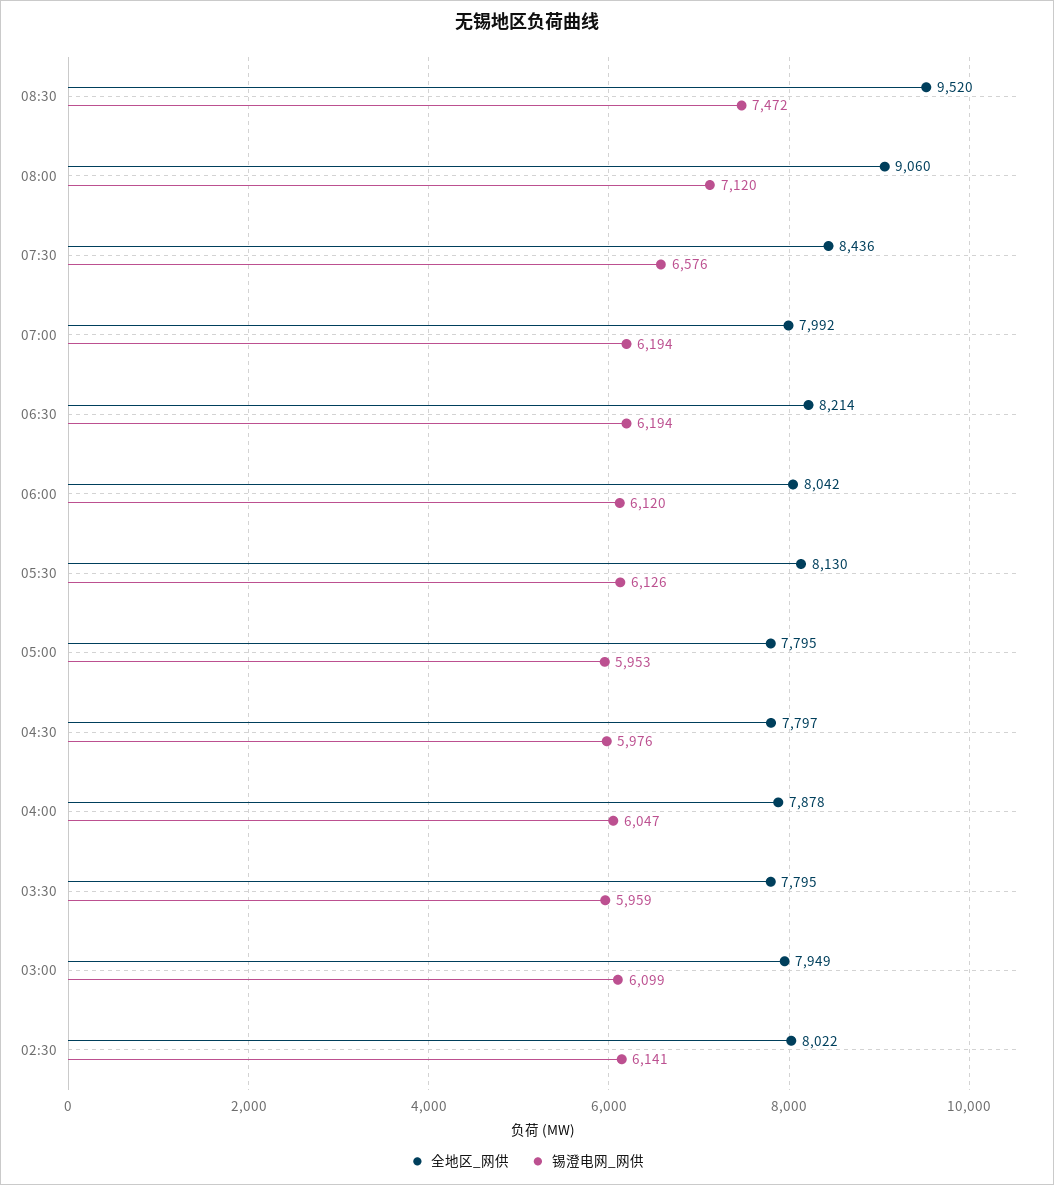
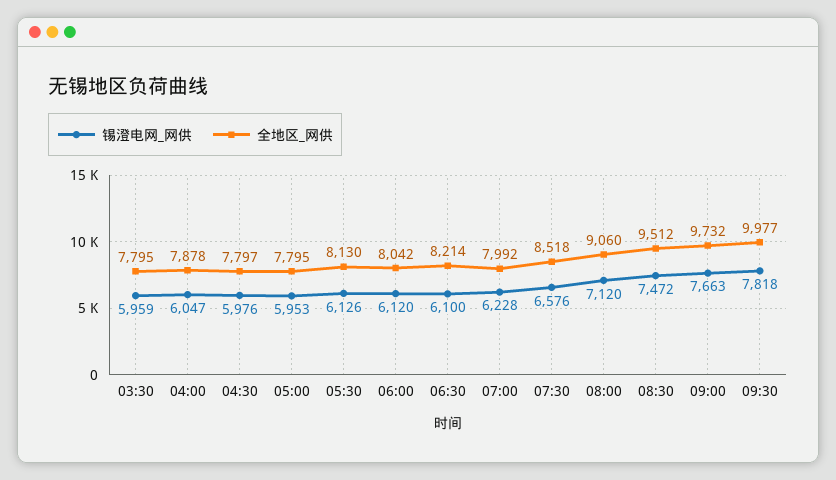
全地区_网供, 08:30: 9520 -> 9512
全地区_网供, 07:30: 8436 -> 8518
锡澄电网_网供, 07:00: 6194 -> 6228
锡澄电网_网供, 06:30: 6194 -> 6100
全地区_网供, 03:00: 7949 -> none
锡澄电网_网供, 03:00: 6099 -> none
全地区_网供, 02:30: 8022 -> none
锡澄电网_网供, 02:30: 6141 -> none
锡澄电网_网供, 09:00: none -> 7663
全地区_网供, 09:00: none -> 9732
锡澄电网_网供, 09:30: none -> 7818
全地区_网供, 09:30: none -> 9977

